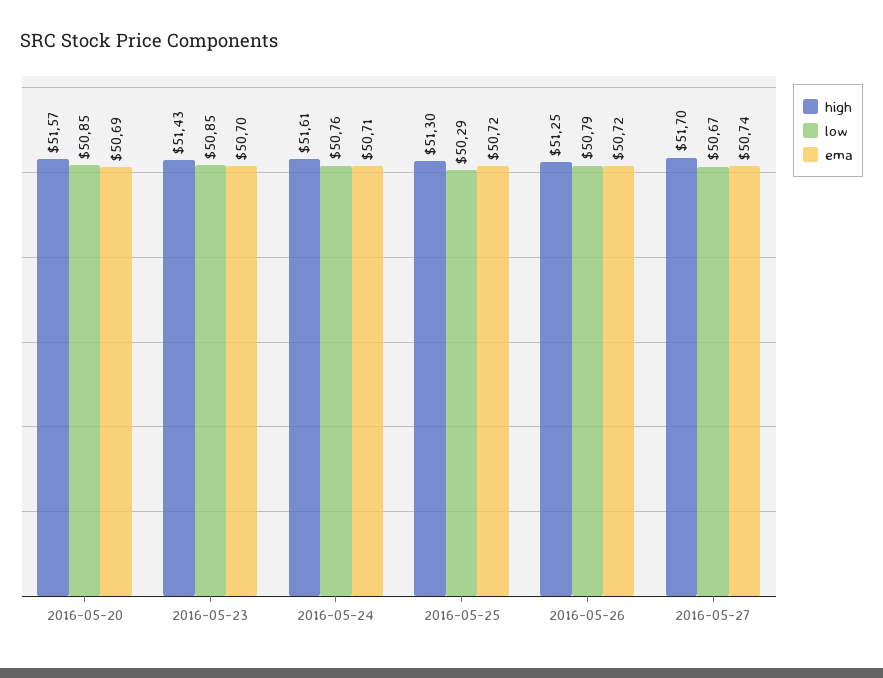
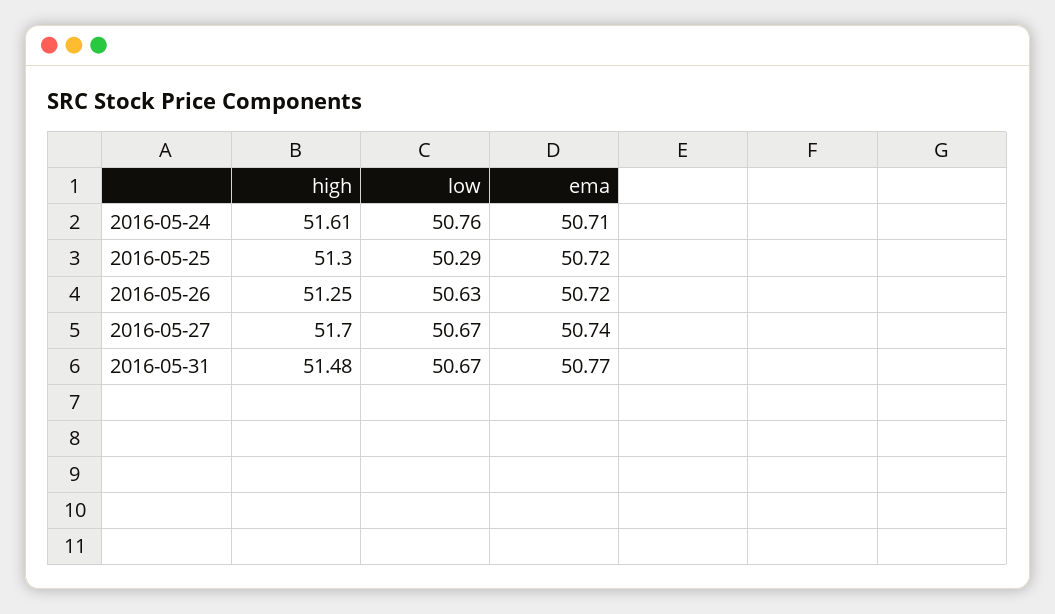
high, 2016-05-20: 51.57 -> none
low, 2016-05-20: 50.85 -> none
ema, 2016-05-20: 50.69 -> none
high, 2016-05-23: 51.43 -> none
low, 2016-05-23: 50.85 -> none
ema, 2016-05-23: 50.7 -> none
low, 2016-05-26: 50.79 -> 50.63
high, 2016-05-31: none -> 51.48
low, 2016-05-31: none -> 50.67
ema, 2016-05-31: none -> 50.77

